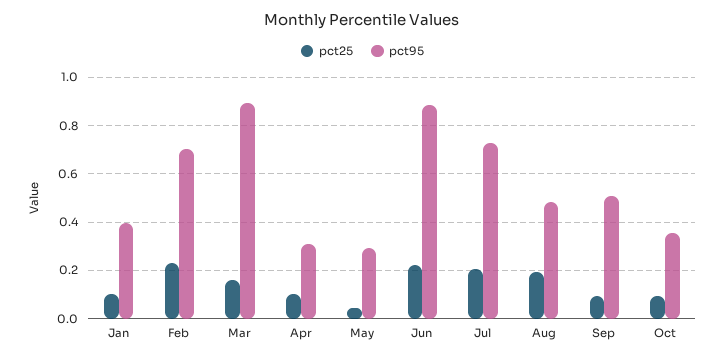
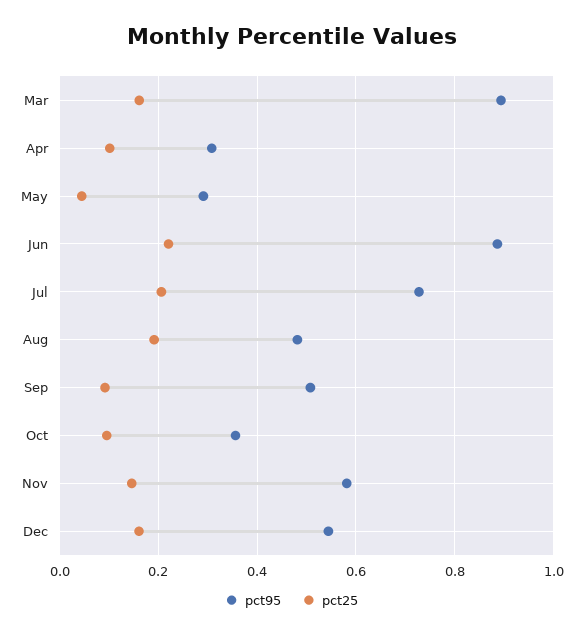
pct25, Jan: 0.1 -> none
pct95, Jan: 0.4 -> none
pct25, Feb: 0.225 -> none
pct95, Feb: 0.7 -> none
pct95, Nov: none -> 0.58
pct25, Nov: none -> 0.14
pct95, Dec: none -> 0.54
pct25, Dec: none -> 0.16

